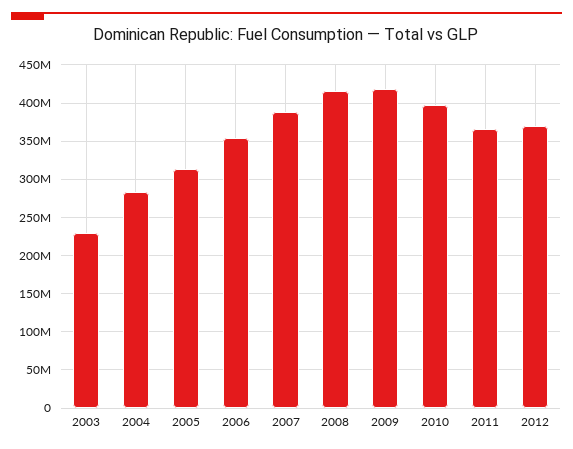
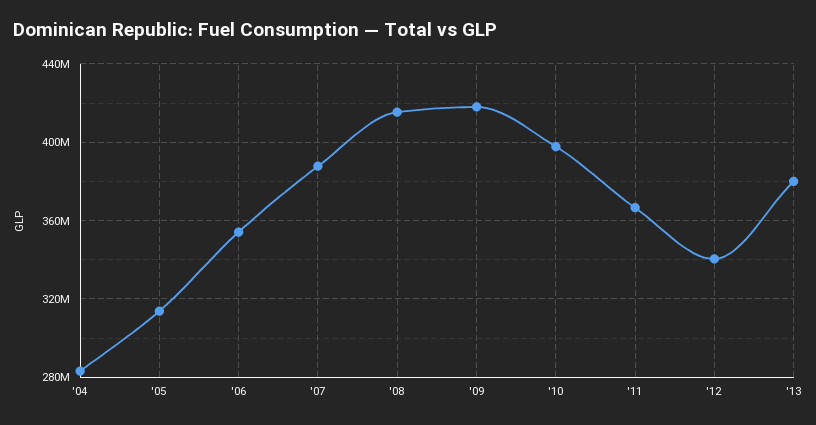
2003: 230000000 -> none
2012: 370000000 -> 340000000
'13: none -> 380000000

